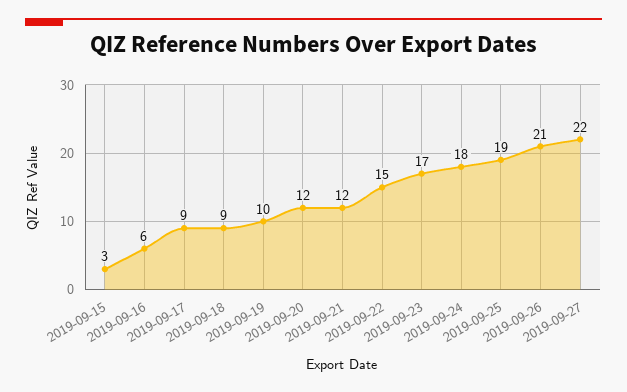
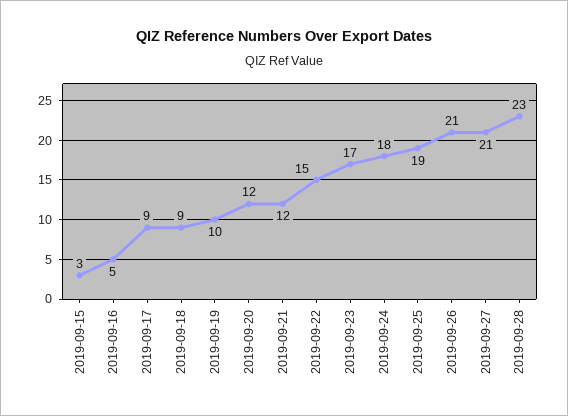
2019-09-16: 6 -> 5
2019-09-27: 22 -> 21
2019-09-28: none -> 23

